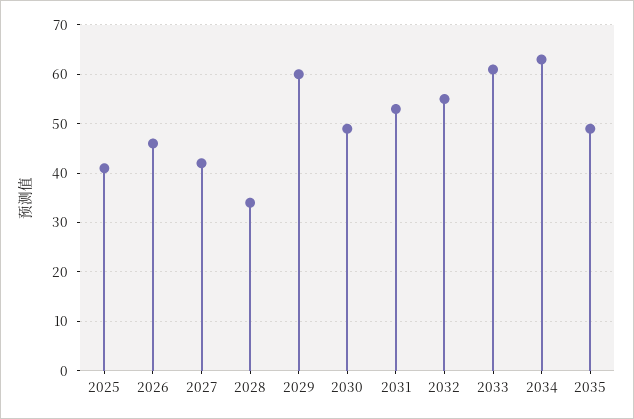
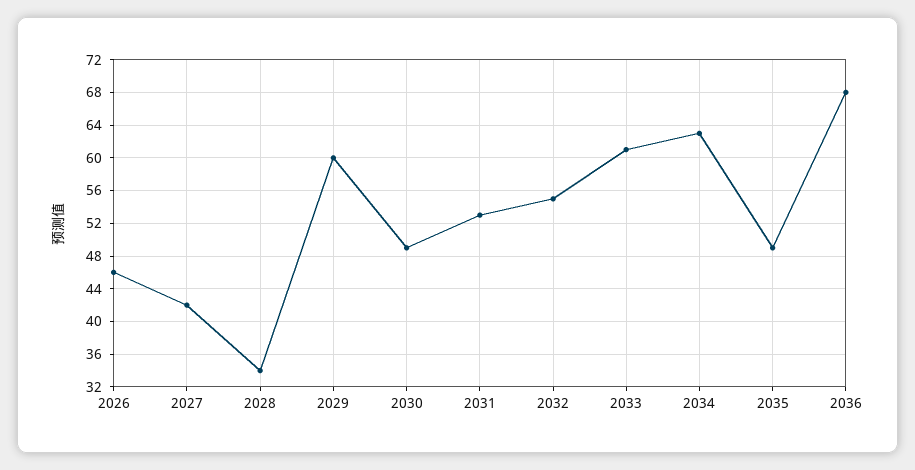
2025: 40 -> none
2036: none -> 68

